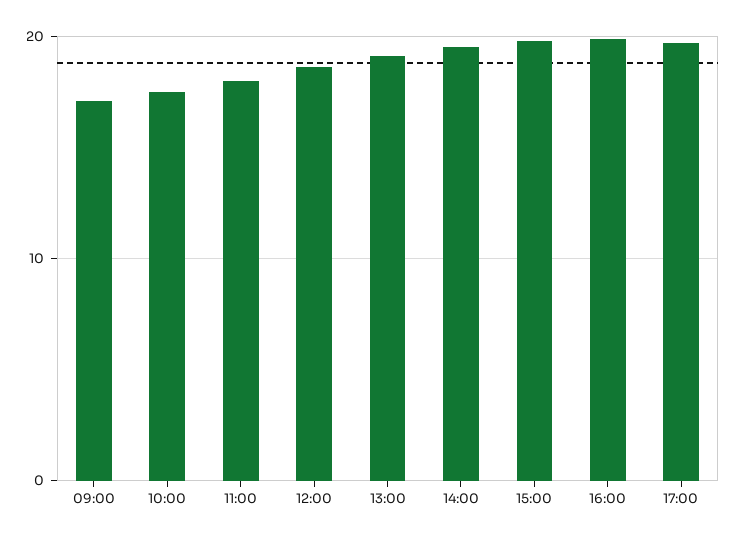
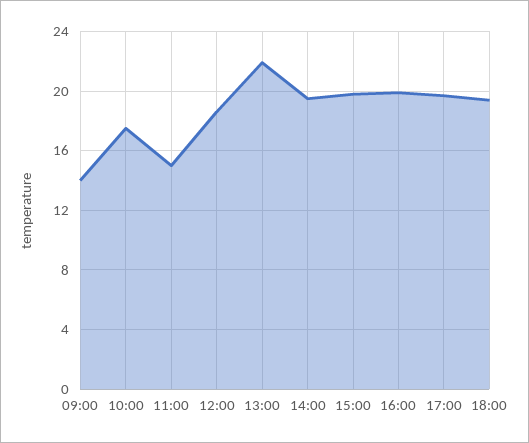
09:00: 17 -> 14
11:00: 18 -> 15
13:00: 19 -> 22
18:00: none -> 19.5

